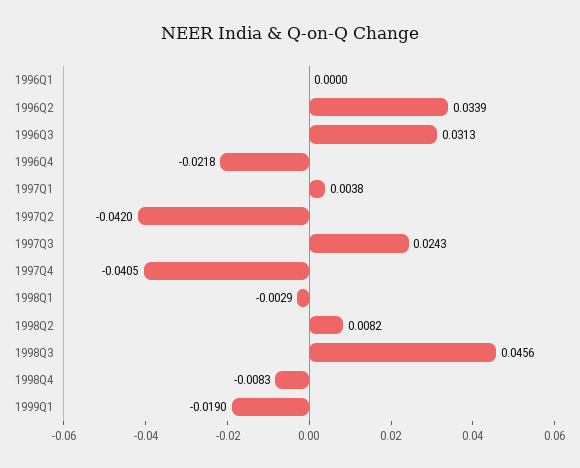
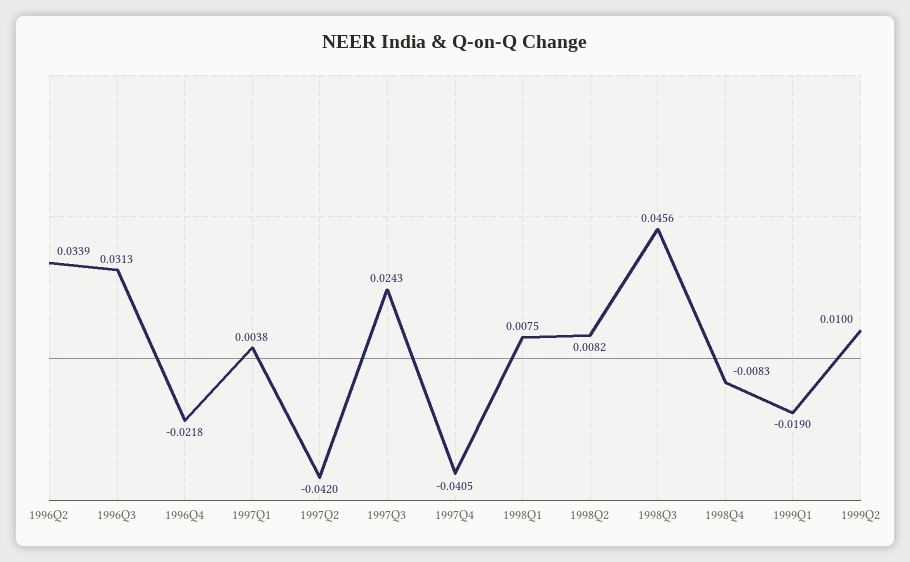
1996Q1: 0 -> none
1998Q1: -0.0029 -> 0.0075
1999Q2: none -> 0.01

